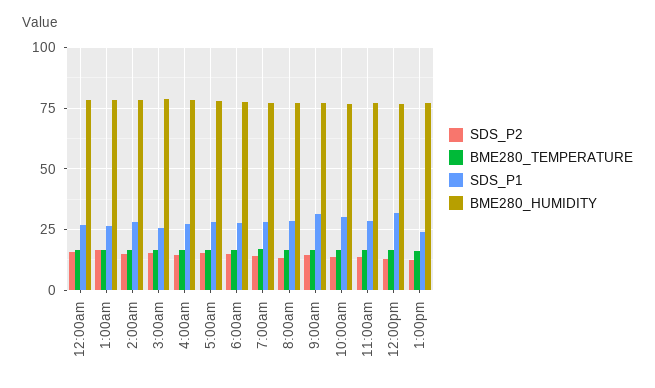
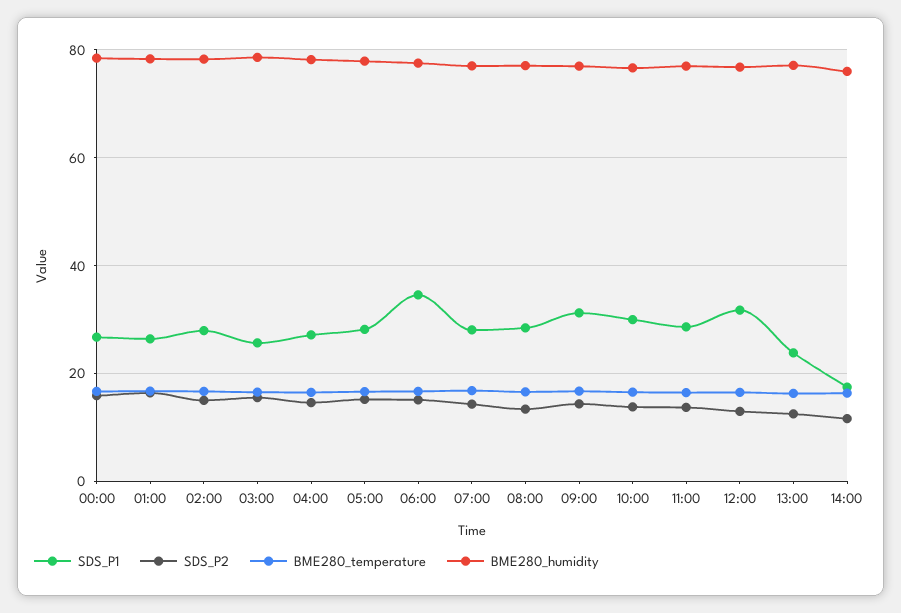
SDS_P1, 6:00am: 27.5 -> 34
SDS_P1, 14:00: none -> 18
SDS_P2, 14:00: none -> 12
BME280_TEMPERATURE, 14:00: none -> 16
BME280_HUMIDITY, 14:00: none -> 76

